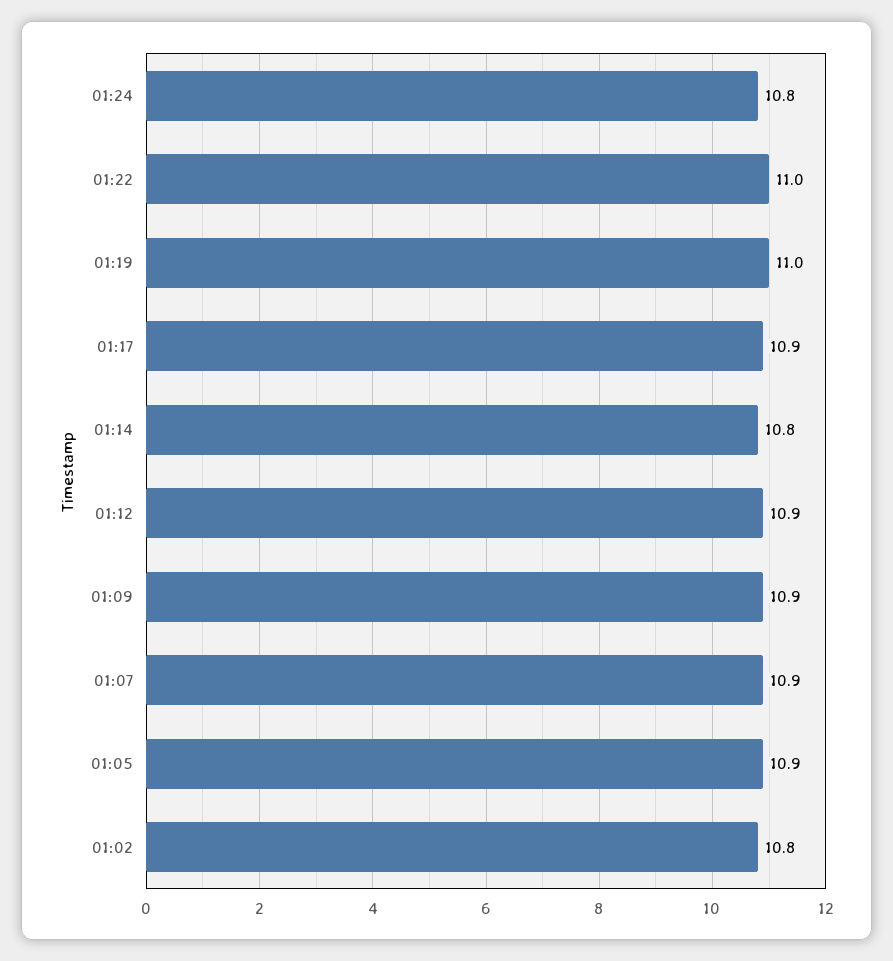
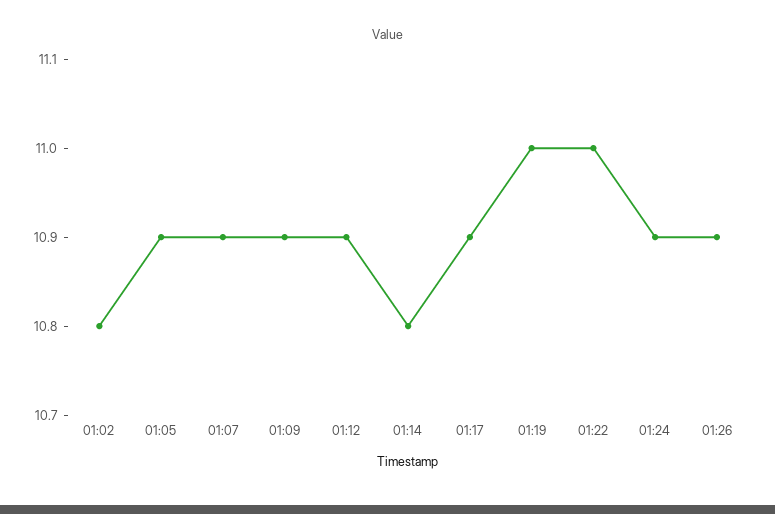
01:24: 10.8 -> 10.9
01:26: none -> 10.9

